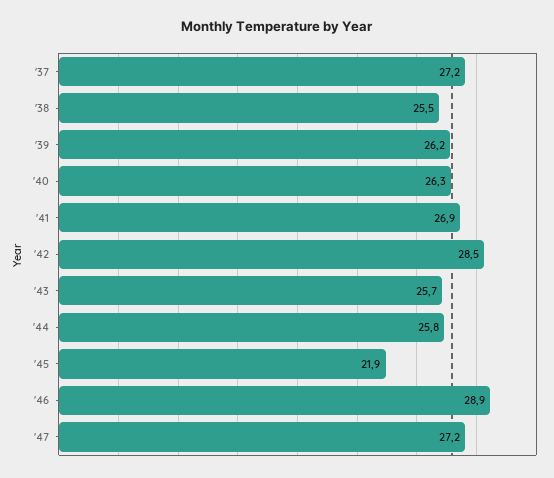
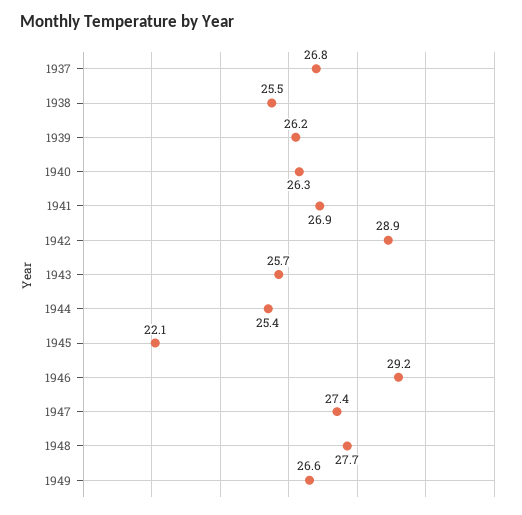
'37: 27.2 -> 26.8
'42: 28.5 -> 28.9
'44: 25.8 -> 25.4
'45: 21.9 -> 22.1
'46: 28.9 -> 29.2
'47: 27.2 -> 27.4
1948: none -> 27.7
1949: none -> 26.6

